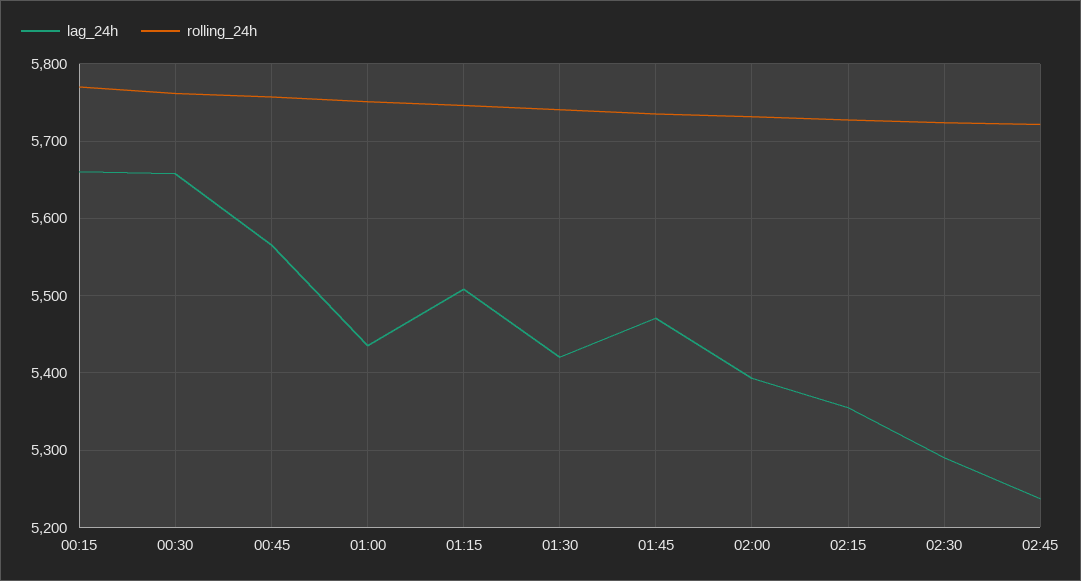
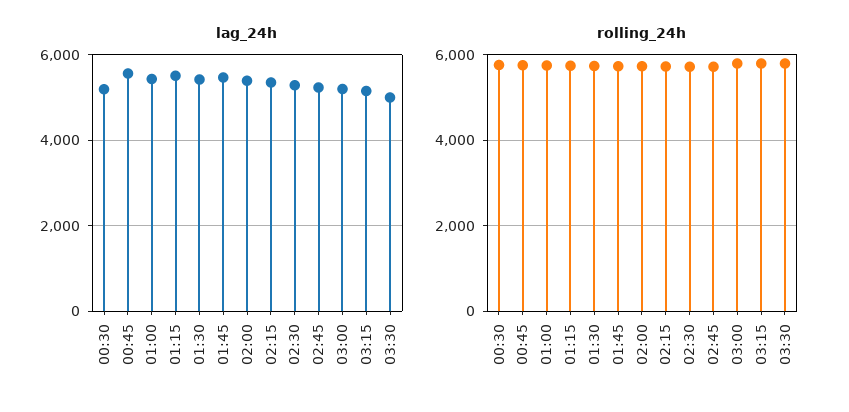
lag_24h, 00:15: 5660 -> none
rolling_24h, 00:15: 5770 -> none
lag_24h, 00:30: 5660 -> 5200
lag_24h, 03:00: none -> 5200
lag_24h, 03:15: none -> 5200
lag_24h, 03:30: none -> 5000
rolling_24h, 03:00: none -> 5800
rolling_24h, 03:15: none -> 5800
rolling_24h, 03:30: none -> 5800

